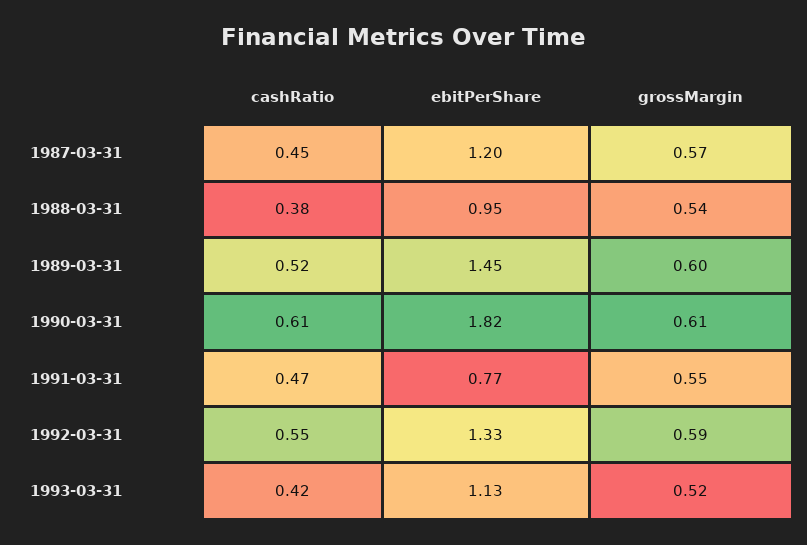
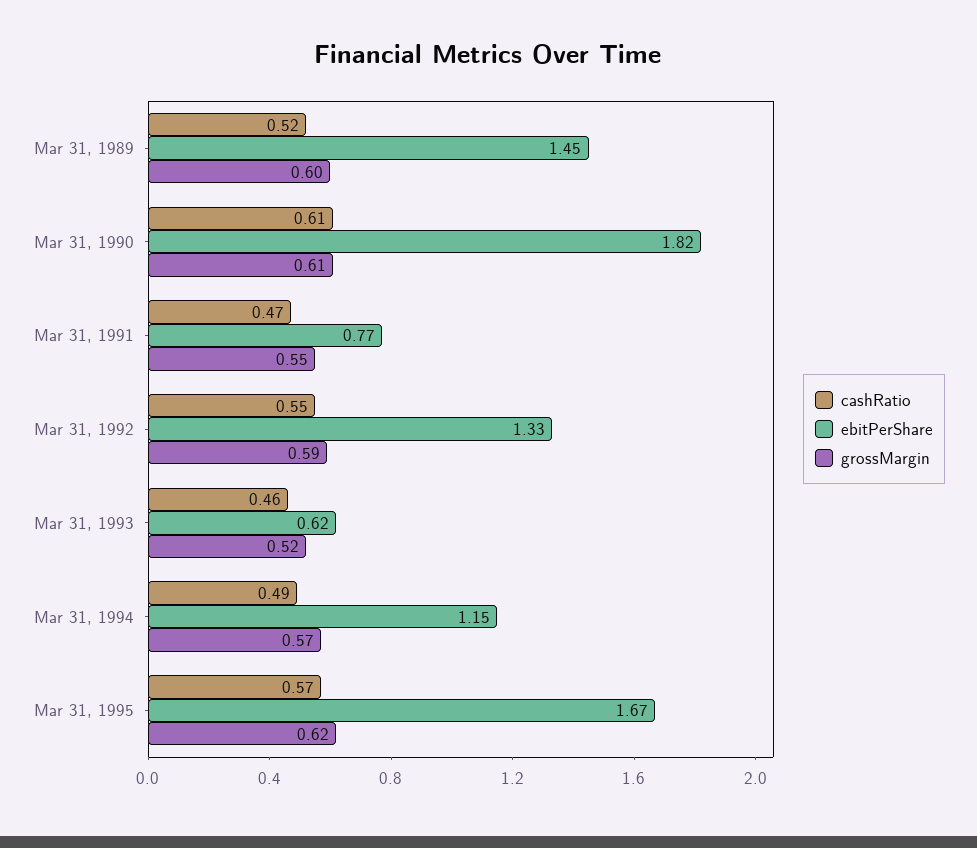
cashRatio, 1987-03-31: 0.45 -> none
ebitPerShare, 1987-03-31: 1.2 -> none
grossMargin, 1987-03-31: 0.57 -> none
cashRatio, 1988-03-31: 0.38 -> none
ebitPerShare, 1988-03-31: 0.95 -> none
grossMargin, 1988-03-31: 0.54 -> none
cashRatio, 1993-03-31: 0.42 -> 0.46
ebitPerShare, 1993-03-31: 1.13 -> 0.62
cashRatio, Mar 31, 1994: none -> 0.49
ebitPerShare, Mar 31, 1994: none -> 1.15
grossMargin, Mar 31, 1994: none -> 0.57
cashRatio, Mar 31, 1995: none -> 0.57
ebitPerShare, Mar 31, 1995: none -> 1.67
grossMargin, Mar 31, 1995: none -> 0.62

